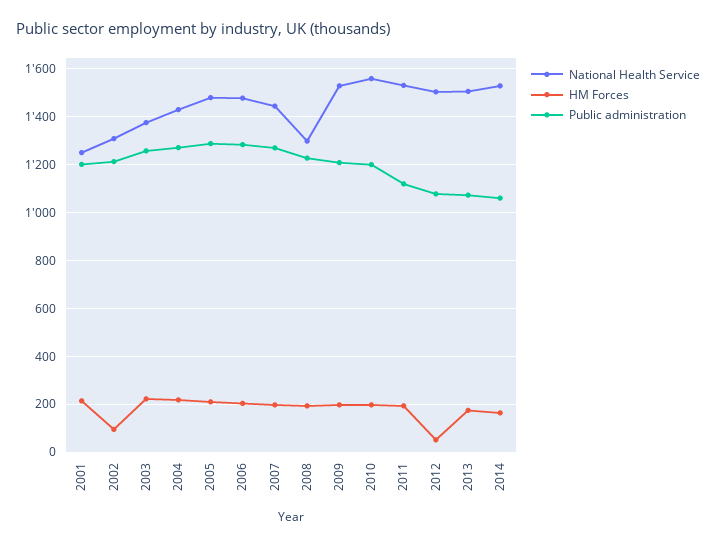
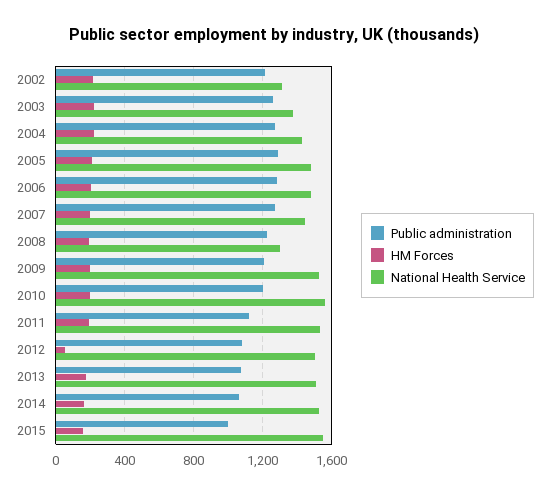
National Health Service, 2001: 1250 -> none
HM Forces, 2001: 200 -> none
Public administration, 2001: 1200 -> none
HM Forces, 2002: 100 -> 200
Public administration, 2015: none -> 1000
HM Forces, 2015: none -> 150
National Health Service, 2015: none -> 1550

